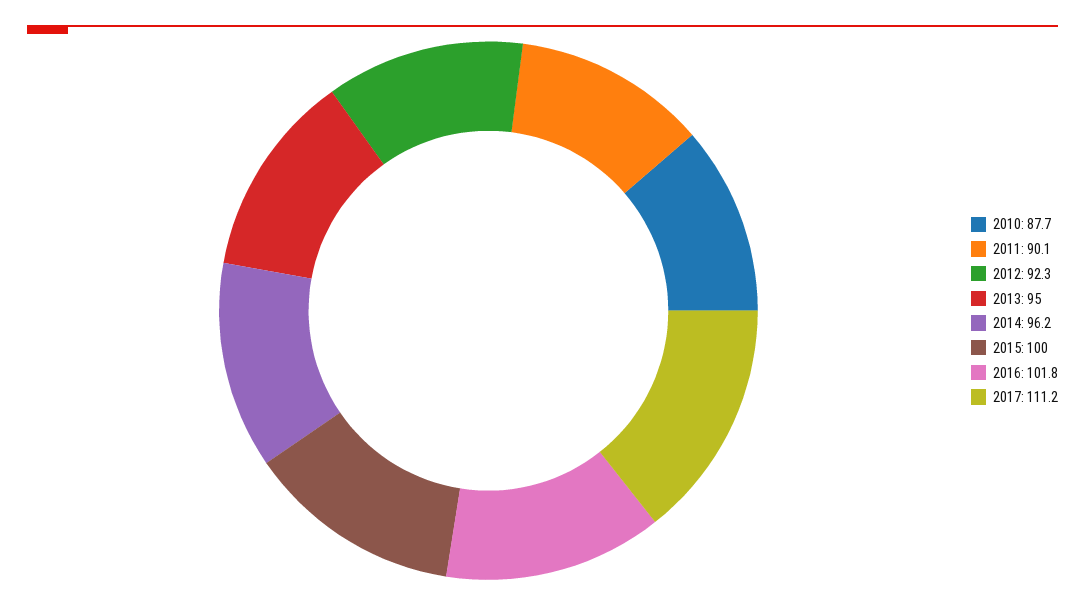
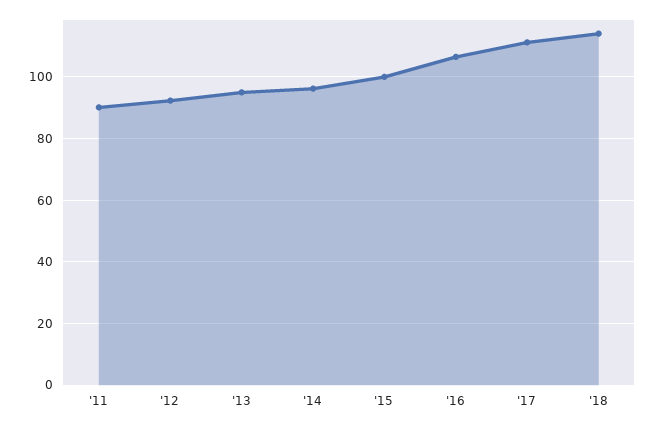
2010: 87.7 -> none
2016: 101.8 -> 106
'18: none -> 114

